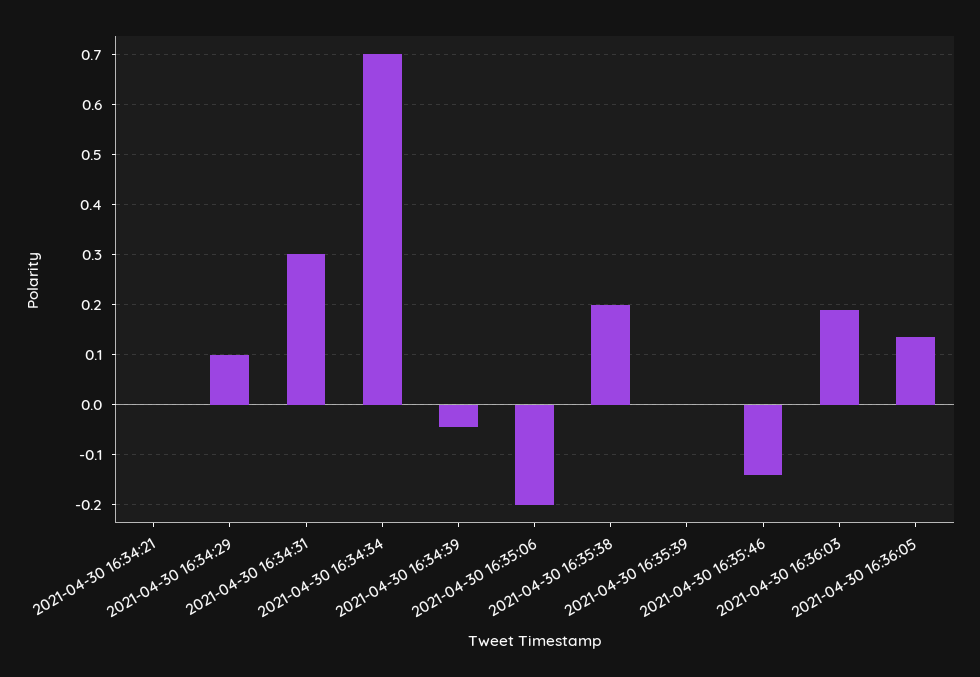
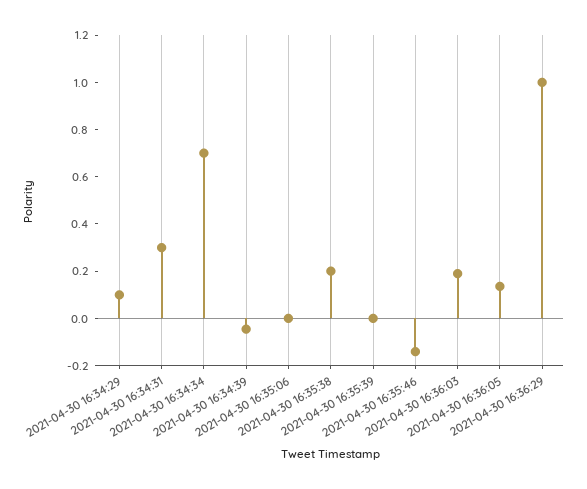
2021-04-30 16:34:21: 0 -> none
2021-04-30 16:35:06: -0.2 -> 0
2021-04-30 16:36:29: none -> 1

